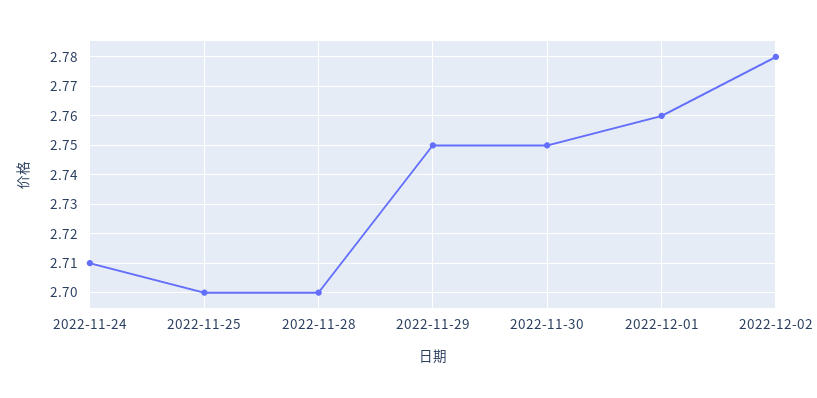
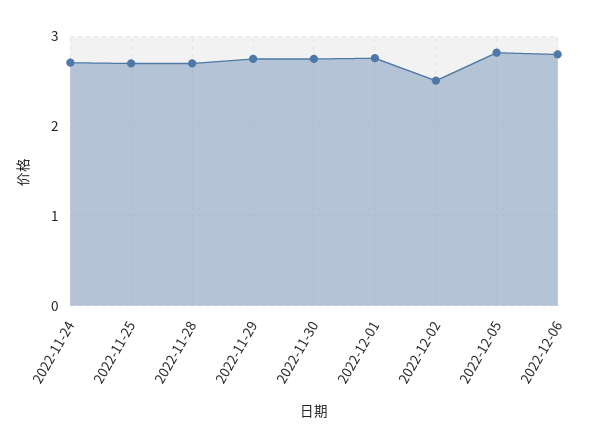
2022-12-02: 2.78 -> 2.5
2022-12-05: none -> 2.8
2022-12-06: none -> 2.8

